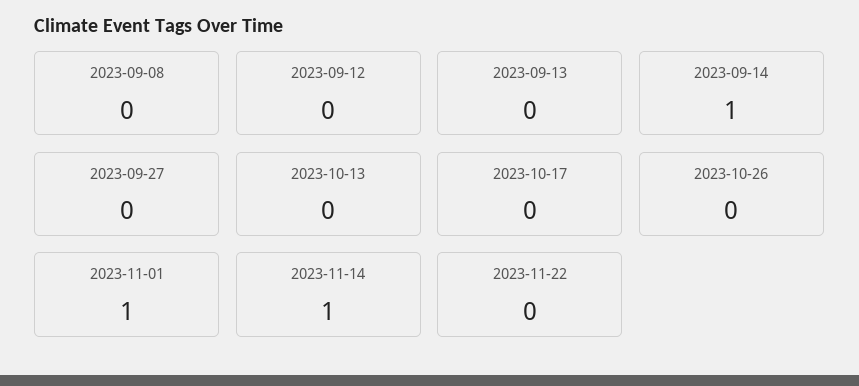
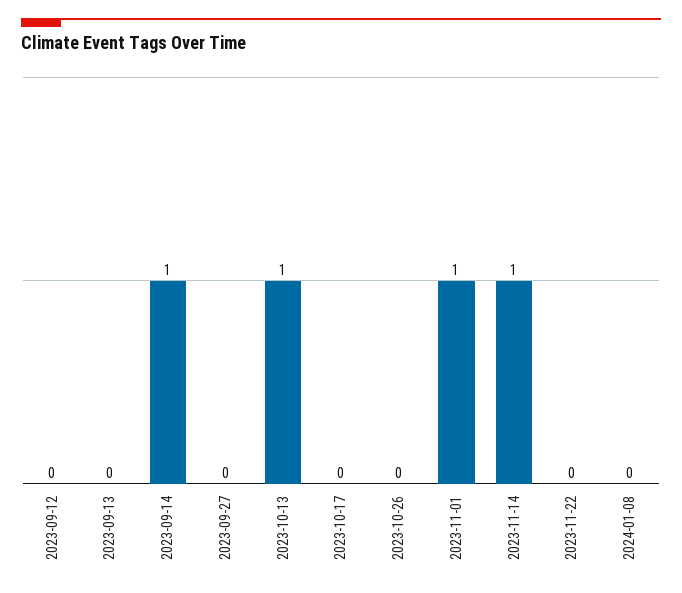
2023-09-08: 0 -> none
2023-10-13: 0 -> 1
2024-01-08: none -> 0

